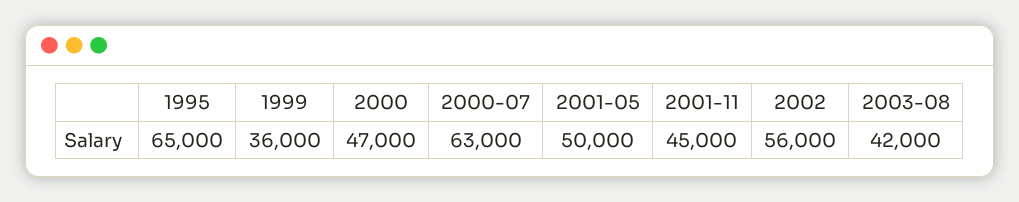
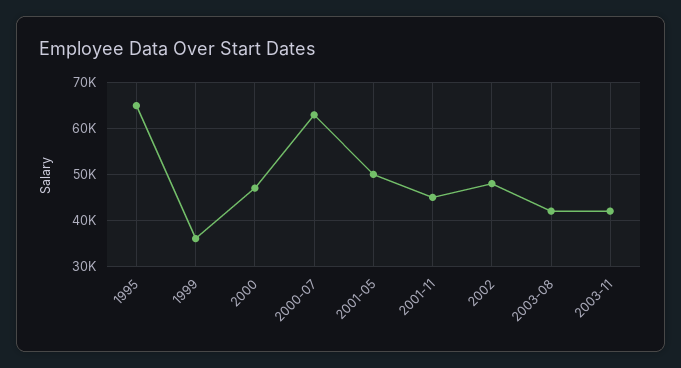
2002: 56000 -> 48000
2003-11: none -> 42000

